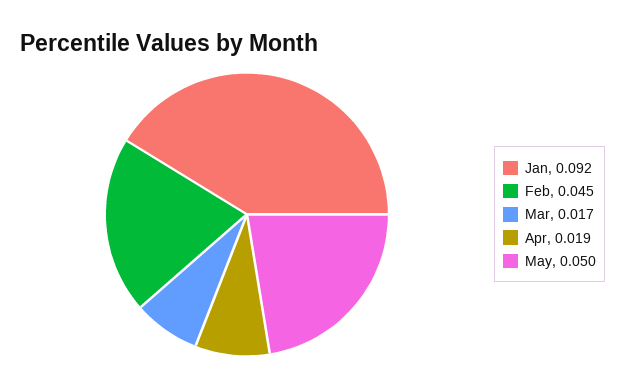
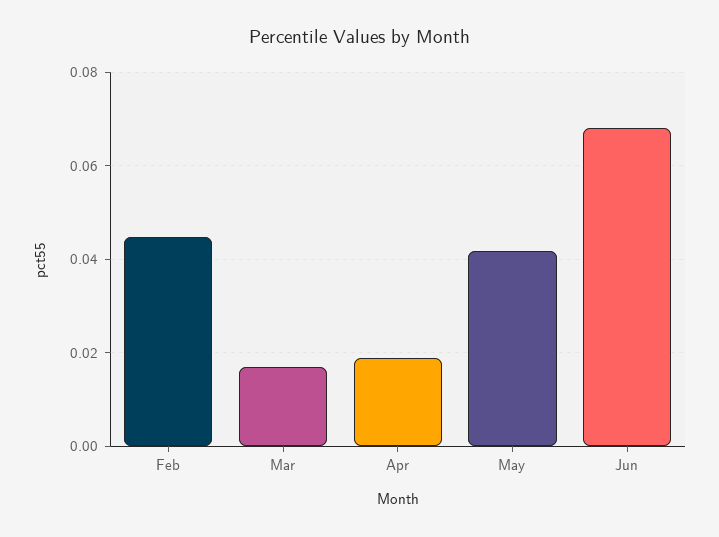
Jan: 0.092 -> none
May: 0.05 -> 0.042
Jun: none -> 0.068

